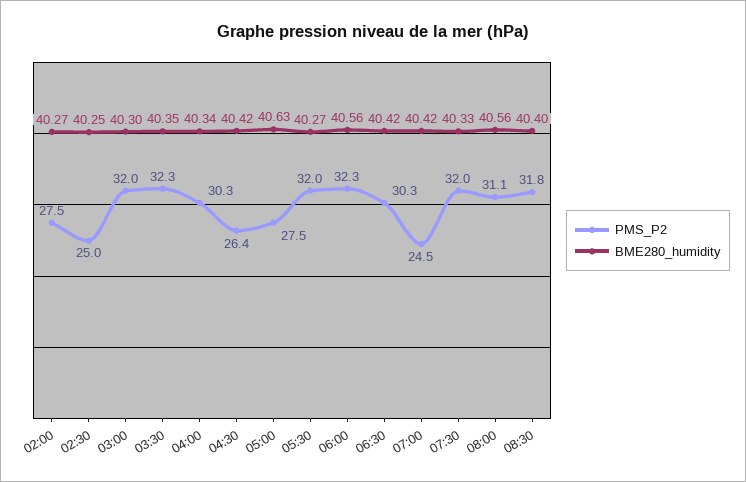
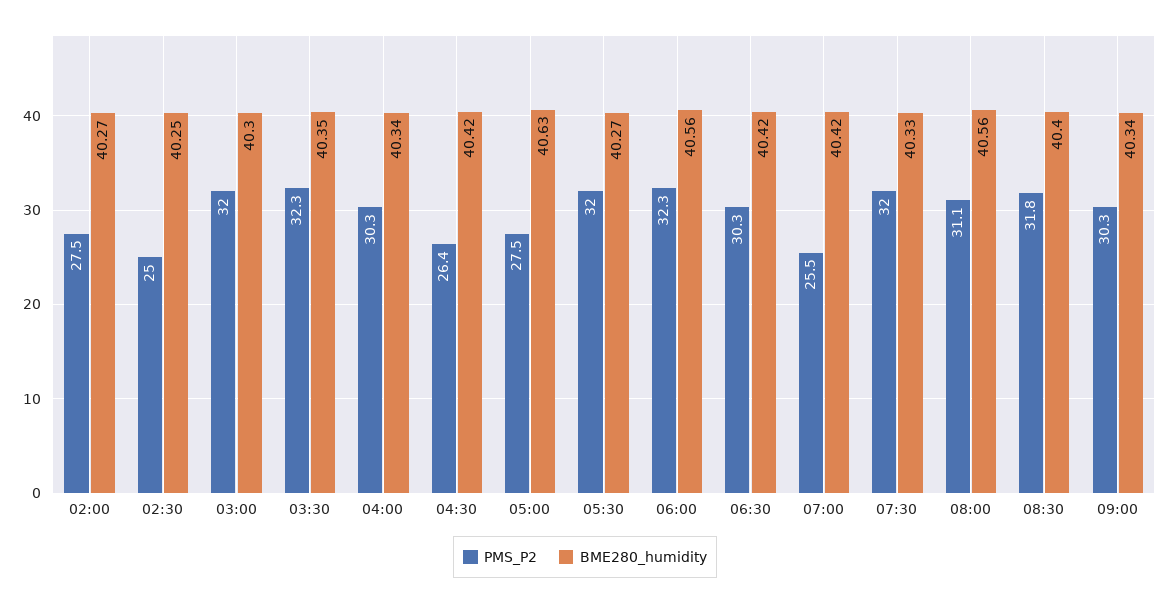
PMS_P2, 07:00: 24.5 -> 25.5
PMS_P2, 09:00: none -> 30.3
BME280_humidity, 09:00: none -> 40.34

